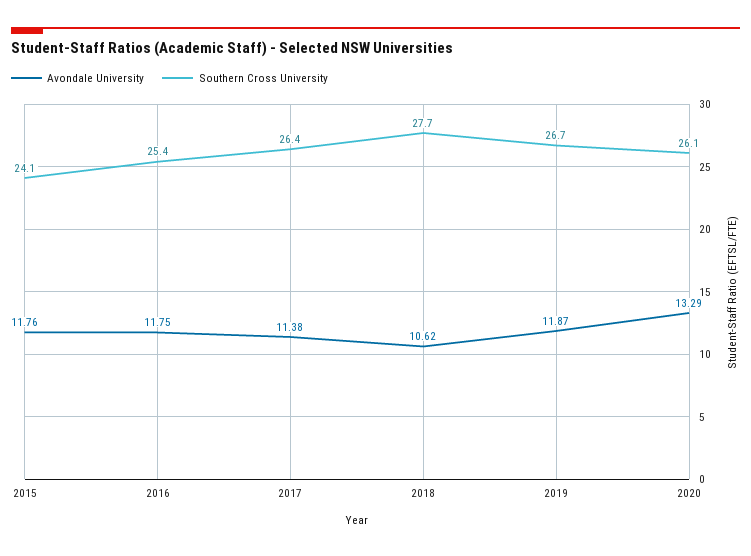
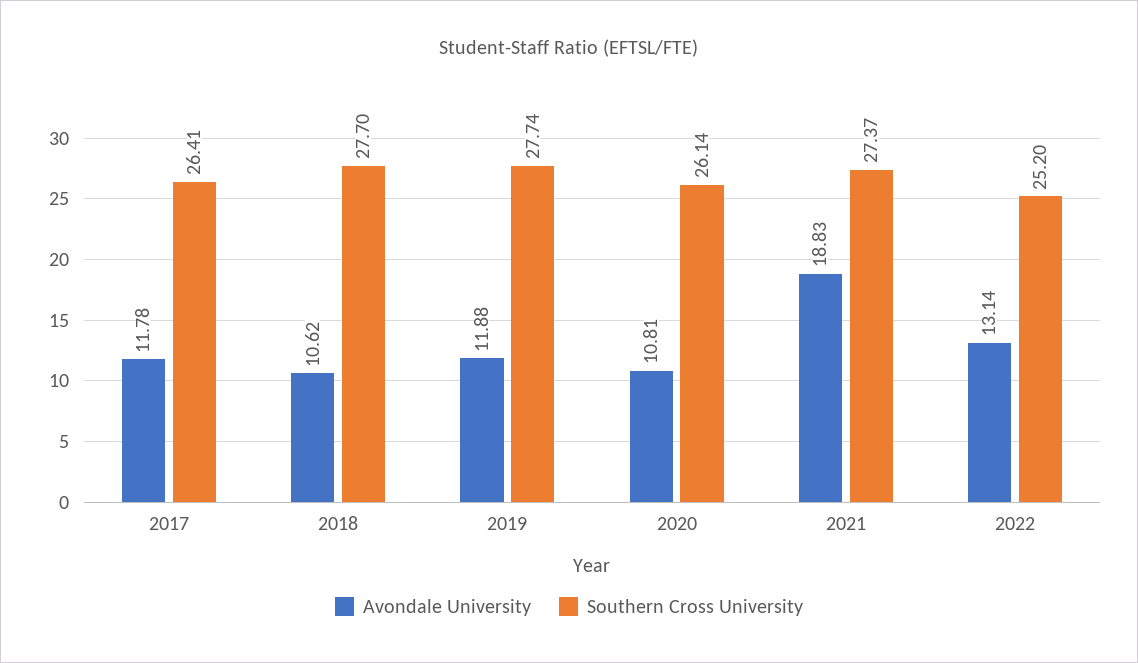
Avondale University, 2015: 11.76 -> none
Southern Cross University, 2015: 24.1 -> none
Avondale University, 2016: 11.75 -> none
Southern Cross University, 2016: 25.4 -> none
Avondale University, 2017: 11.38 -> 11.78
Avondale University, 2019: 11.87 -> 11.88
Southern Cross University, 2019: 26.7 -> 27.74
Avondale University, 2020: 13.29 -> 10.81
Avondale University, 2021: none -> 18.83
Southern Cross University, 2021: none -> 27.37
Avondale University, 2022: none -> 13.14
Southern Cross University, 2022: none -> 25.2

